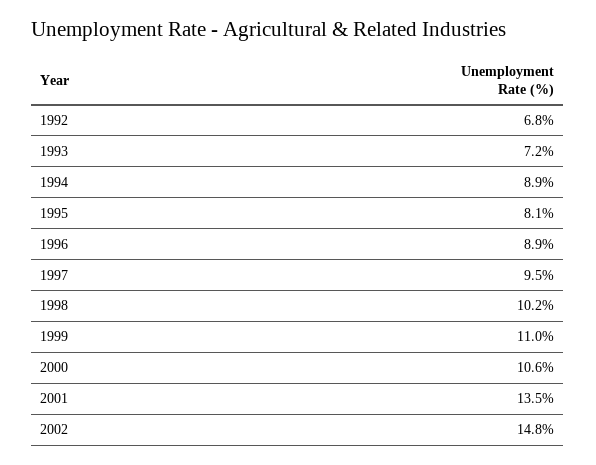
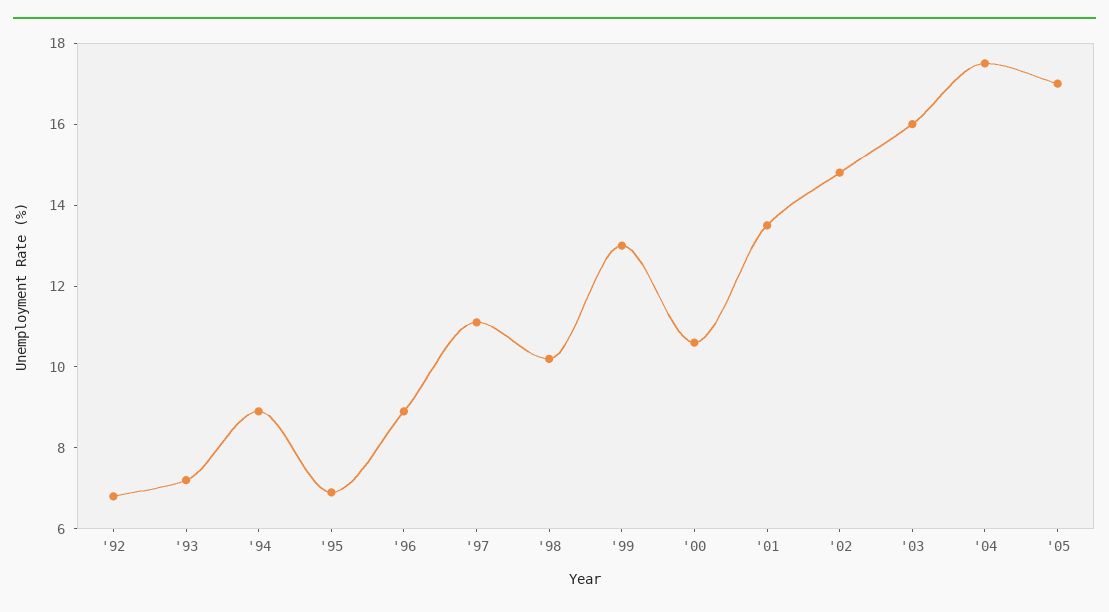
1995: 8.1 -> 7
1997: 9.5 -> 11
1999: 11 -> 13
'03: none -> 16
'04: none -> 17.5
'05: none -> 17

